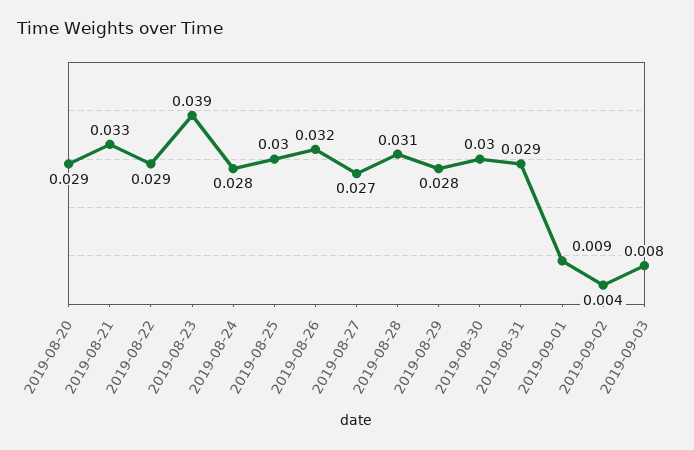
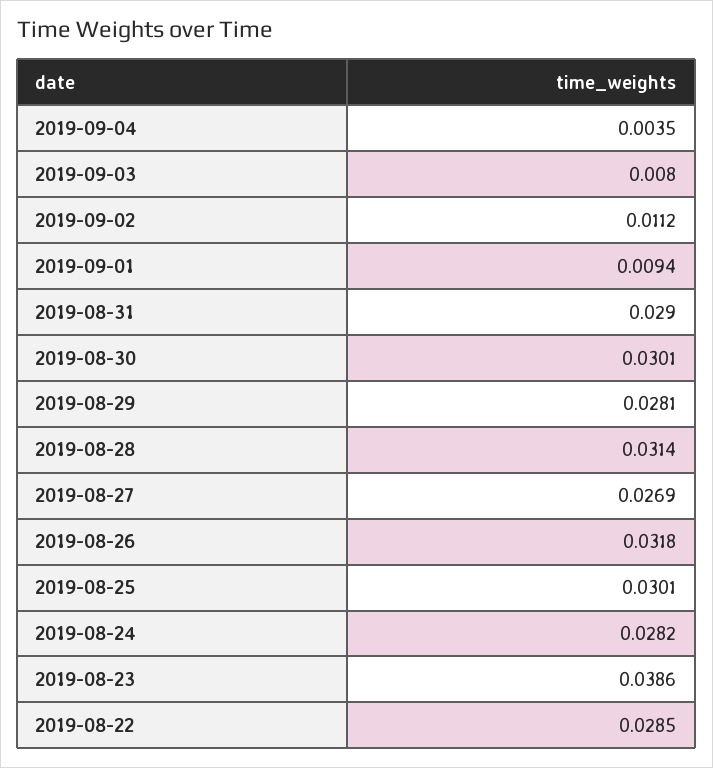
2019-08-20: 0.029 -> none
2019-08-21: 0.033 -> none
2019-09-02: 0.004 -> 0.0112
2019-09-04: none -> 0.0035

